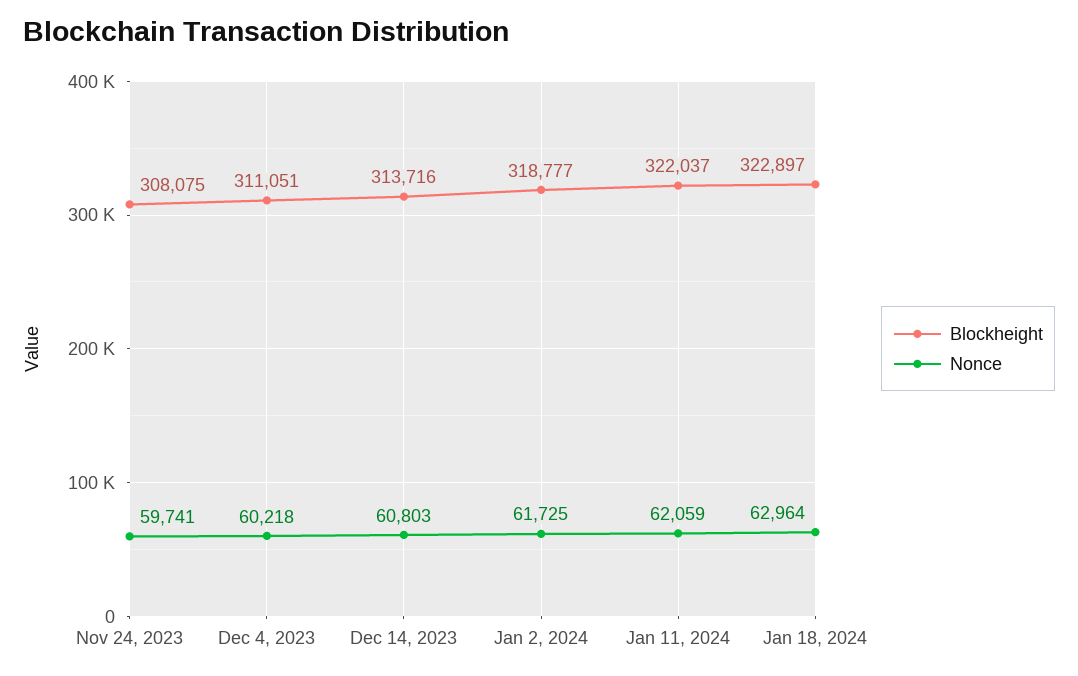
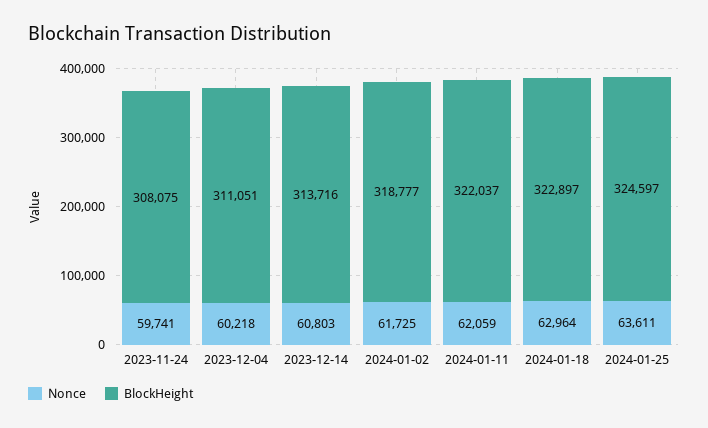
Nonce, 2024-01-25: none -> 63611
Blockheight, 2024-01-25: none -> 324597

